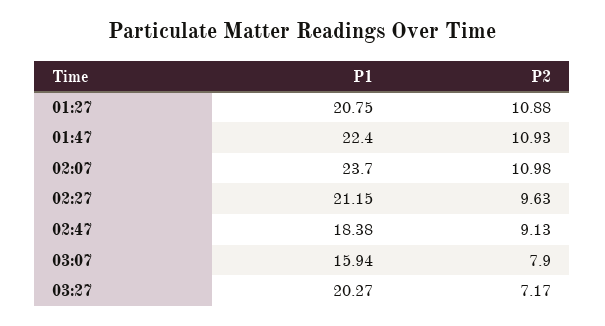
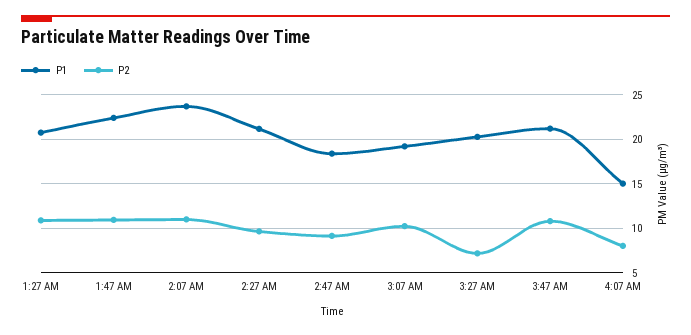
P1, 03:07: 15.94 -> 19
P2, 03:07: 7.9 -> 10
P1, 3:47 AM: none -> 21
P2, 3:47 AM: none -> 11
P1, 4:07 AM: none -> 15
P2, 4:07 AM: none -> 8

